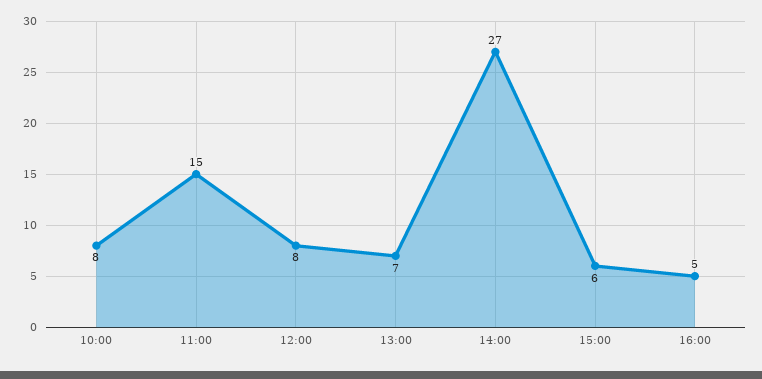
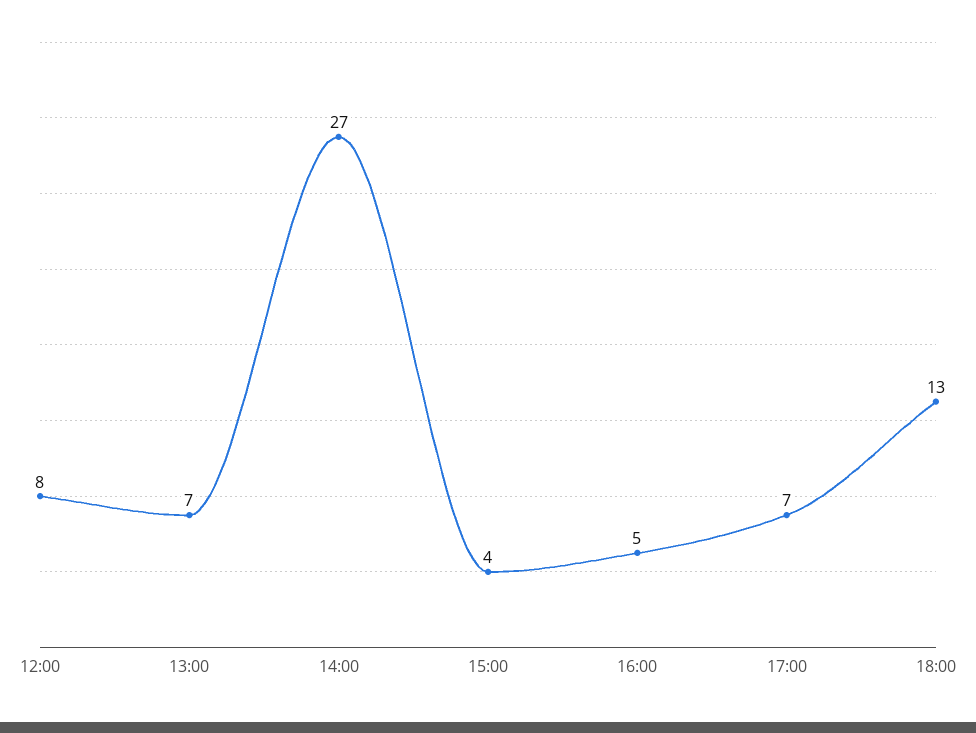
10:00: 8 -> none
11:00: 15 -> none
15:00: 6 -> 4
17:00: none -> 7
18:00: none -> 13

